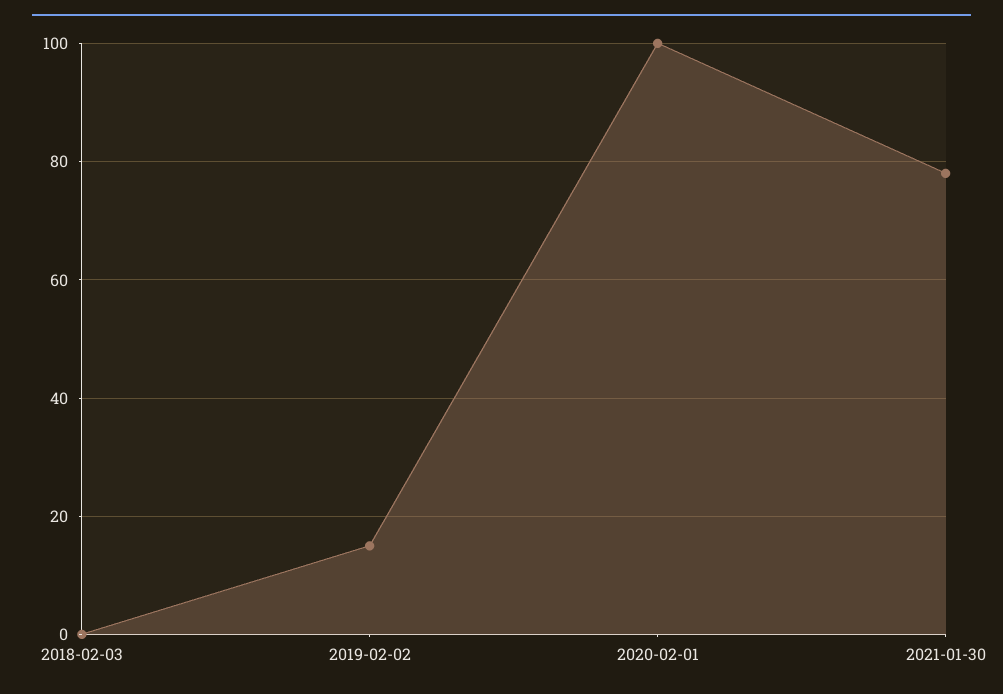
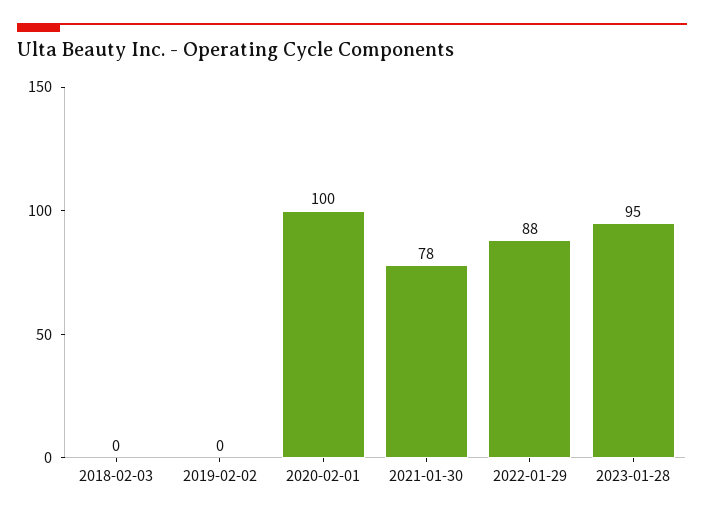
2019-02-02: 15 -> 0
2022-01-29: none -> 88
2023-01-28: none -> 95

